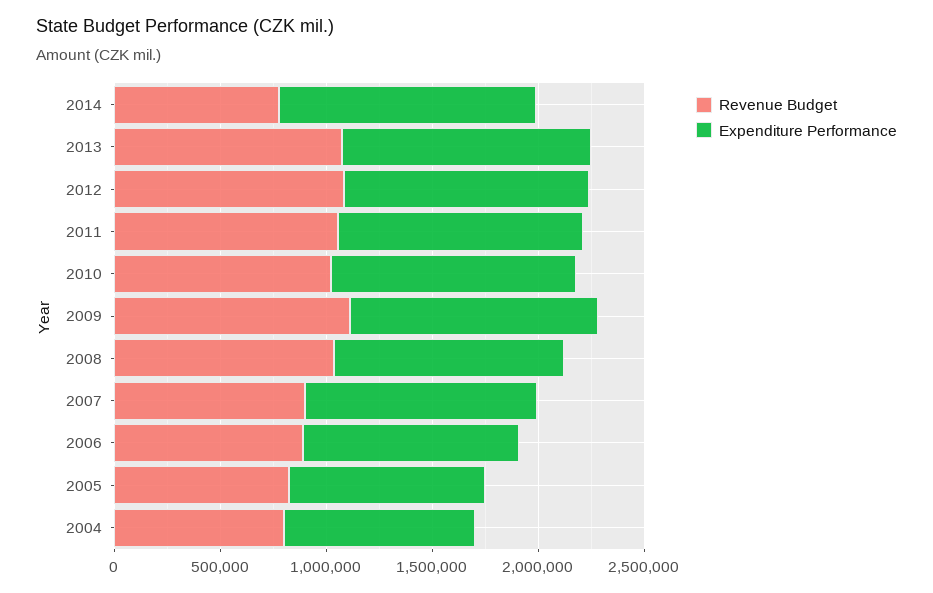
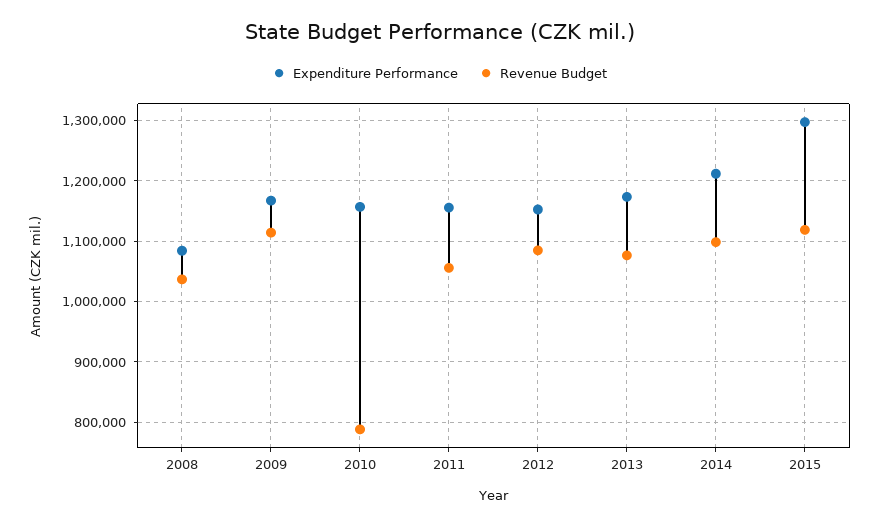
Revenue Budget, 2014: 800000 -> 1100000
Revenue Budget, 2010: 1000000 -> 790000
Revenue Budget, 2007: 900000 -> none
Expenditure Performance, 2007: 1100000 -> none
Revenue Budget, 2006: 900000 -> none
Expenditure Performance, 2006: 1000000 -> none
Revenue Budget, 2005: 800000 -> none
Expenditure Performance, 2005: 900000 -> none
Revenue Budget, 2004: 800000 -> none
Expenditure Performance, 2004: 900000 -> none
Expenditure Performance, 2015: none -> 1300000
Revenue Budget, 2015: none -> 1120000

